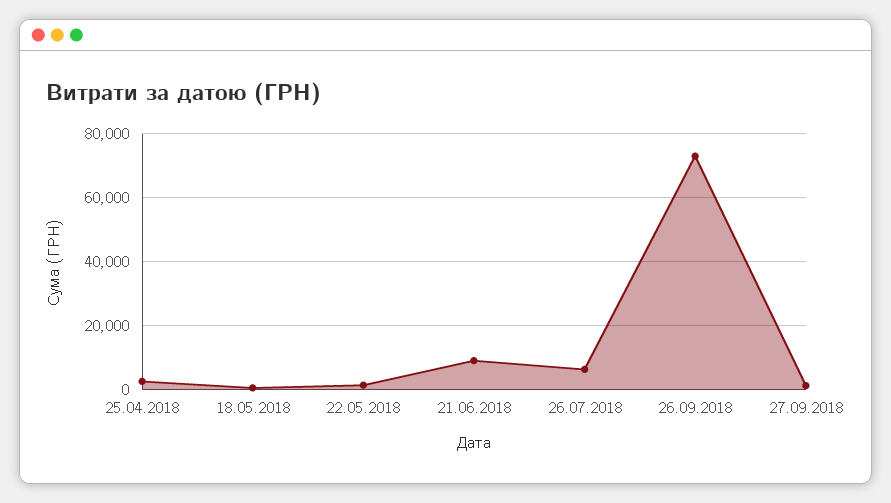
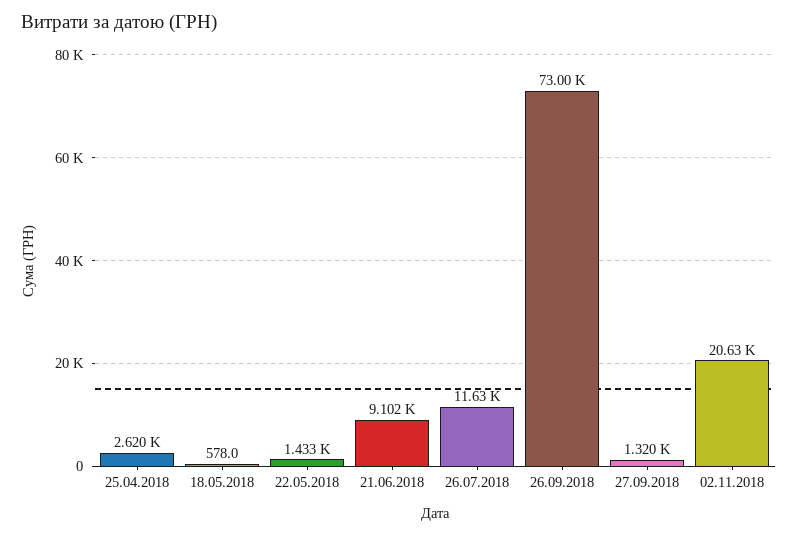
26.07.2018: 6000 -> 11630
02.11.2018: none -> 20630

